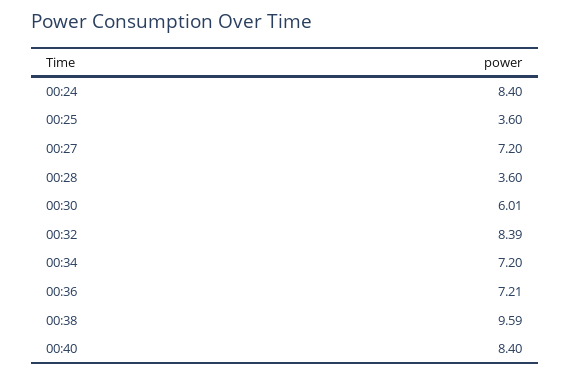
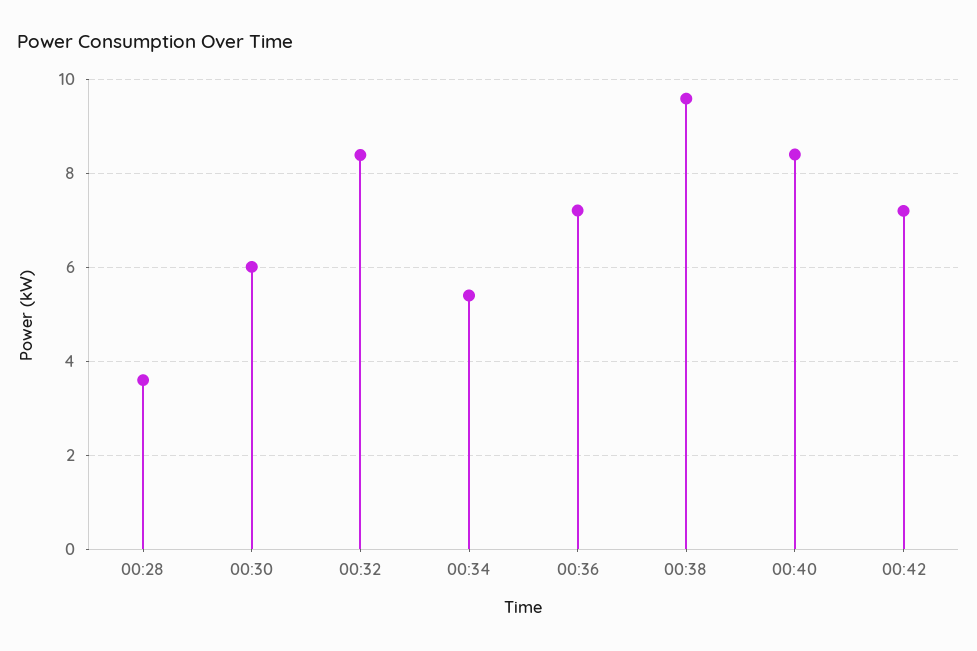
00:24: 8.4 -> none
00:25: 3.6 -> none
00:27: 7.2 -> none
00:34: 7.2 -> 5.4
00:42: none -> 7.2

